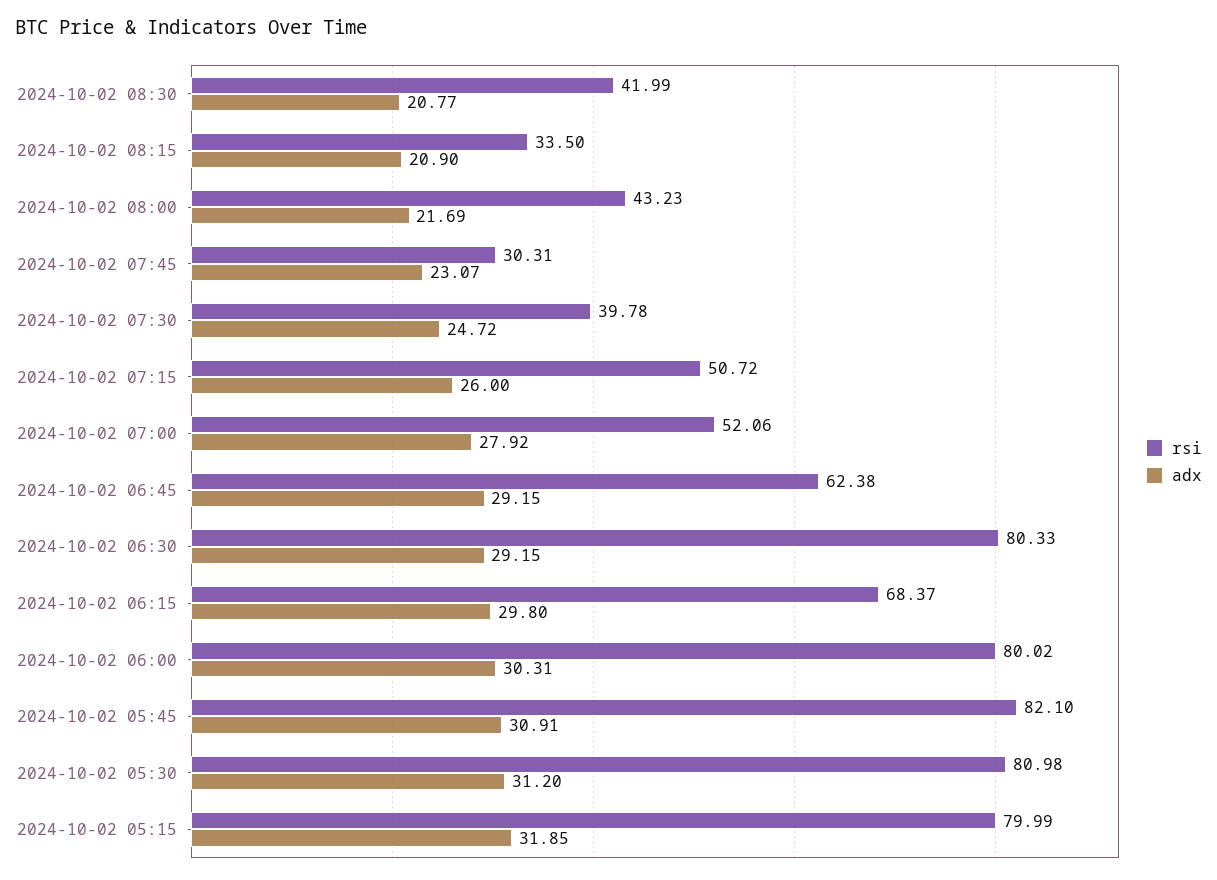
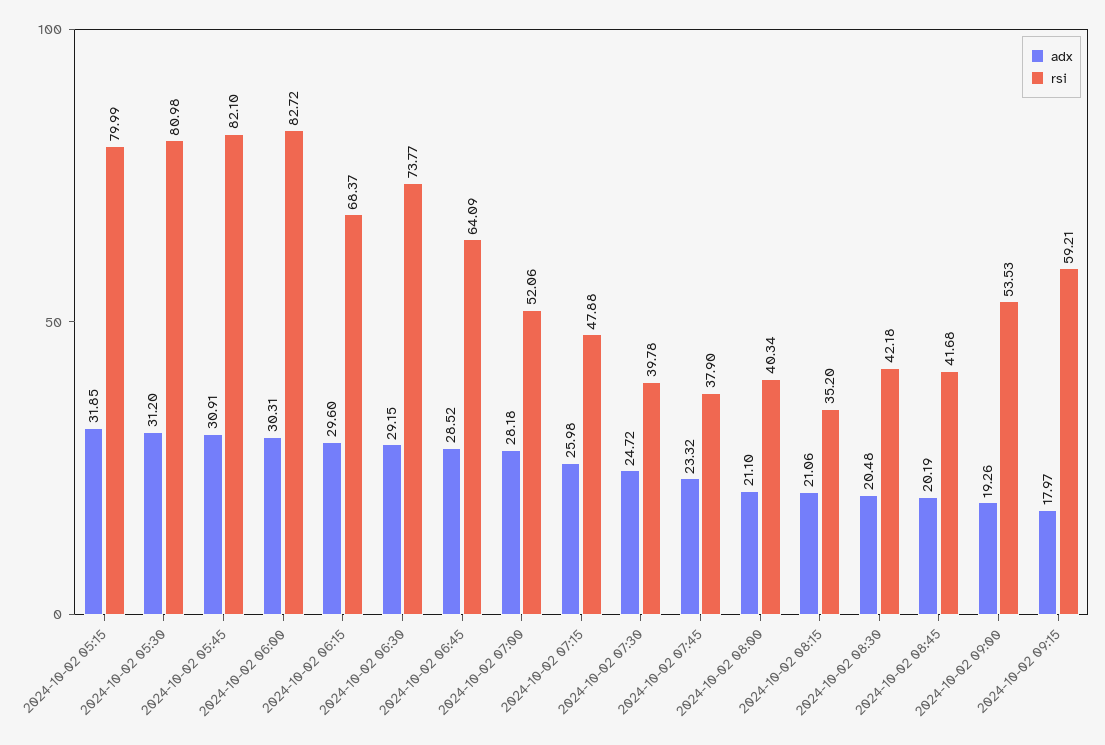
rsi, 2024-10-02 08:30: 41.99 -> 42.18
adx, 2024-10-02 08:30: 20.77 -> 20.48
rsi, 2024-10-02 08:15: 33.5 -> 35.2
adx, 2024-10-02 08:15: 20.9 -> 21.06
rsi, 2024-10-02 08:00: 43.23 -> 40.34
adx, 2024-10-02 08:00: 21.69 -> 21.1
rsi, 2024-10-02 07:45: 30.31 -> 37.9
adx, 2024-10-02 07:45: 23.07 -> 23.32
rsi, 2024-10-02 07:15: 50.72 -> 47.88
adx, 2024-10-02 07:15: 26 -> 25.98
adx, 2024-10-02 07:00: 27.92 -> 28.18
rsi, 2024-10-02 06:45: 62.38 -> 64.09
adx, 2024-10-02 06:45: 29.15 -> 28.52
rsi, 2024-10-02 06:30: 80.33 -> 73.77
adx, 2024-10-02 06:15: 29.8 -> 29.6
rsi, 2024-10-02 06:00: 80.02 -> 82.72
adx, 2024-10-02 08:45: none -> 20.19
rsi, 2024-10-02 08:45: none -> 41.68
adx, 2024-10-02 09:00: none -> 19.26
rsi, 2024-10-02 09:00: none -> 53.53
adx, 2024-10-02 09:15: none -> 17.97
rsi, 2024-10-02 09:15: none -> 59.21

